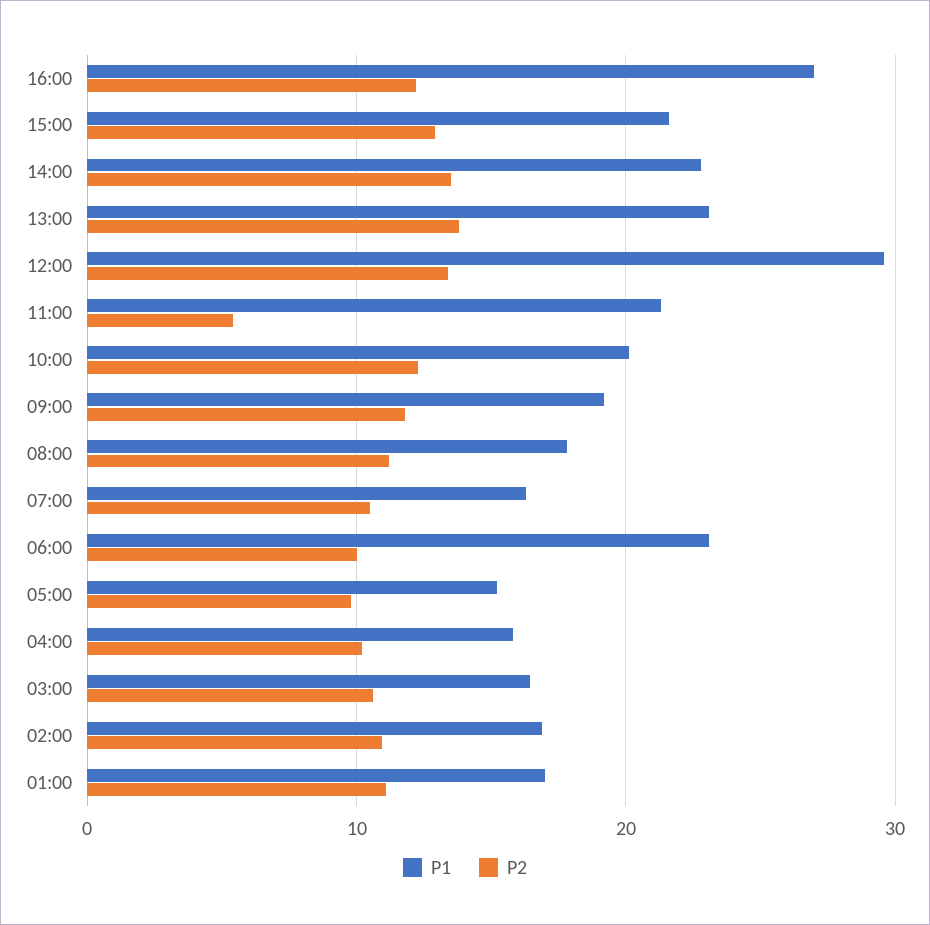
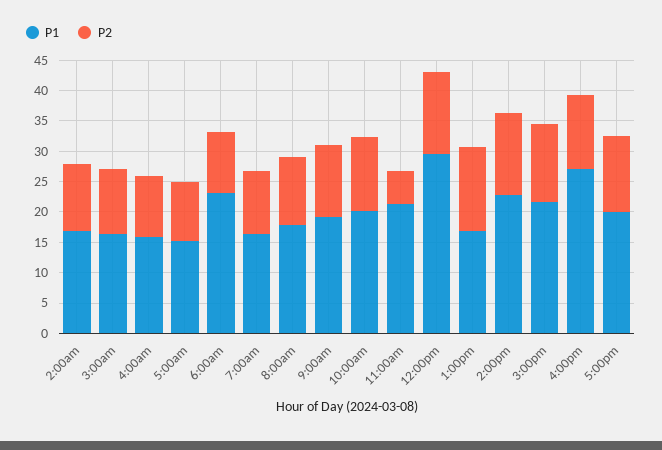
P1, 13:00: 23 -> 17.5
P1, 01:00: 17 -> none
P2, 01:00: 11 -> none
P1, 5:00pm: none -> 20
P2, 5:00pm: none -> 12.5

